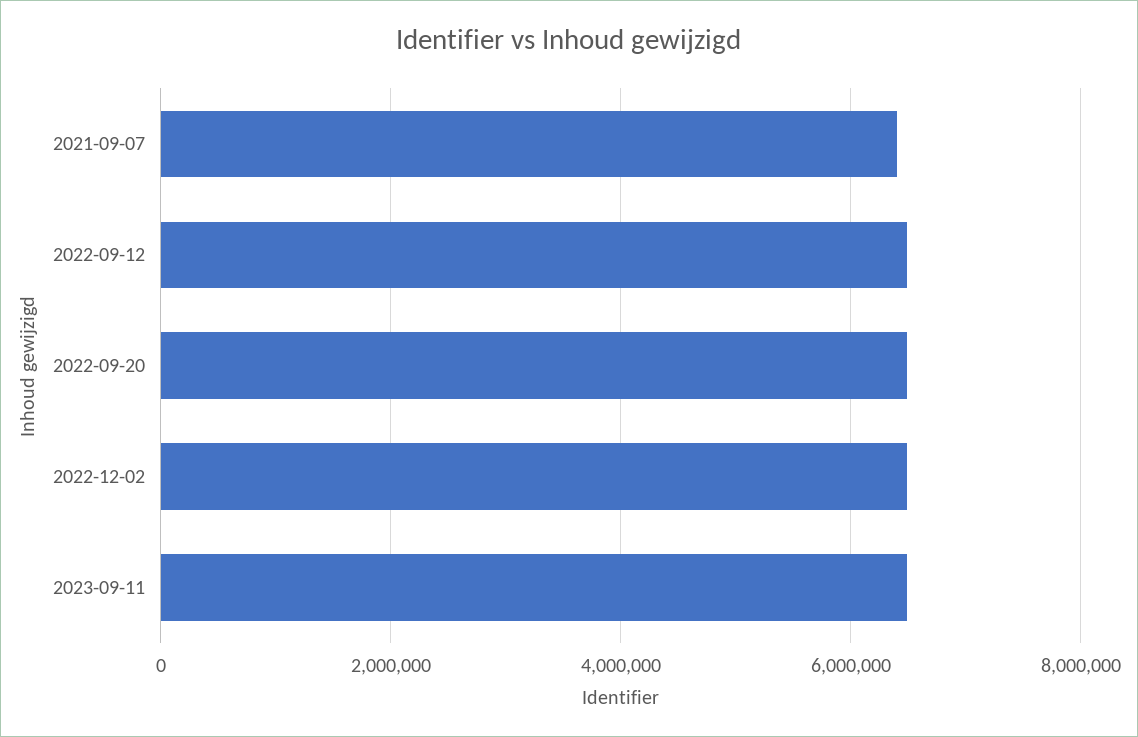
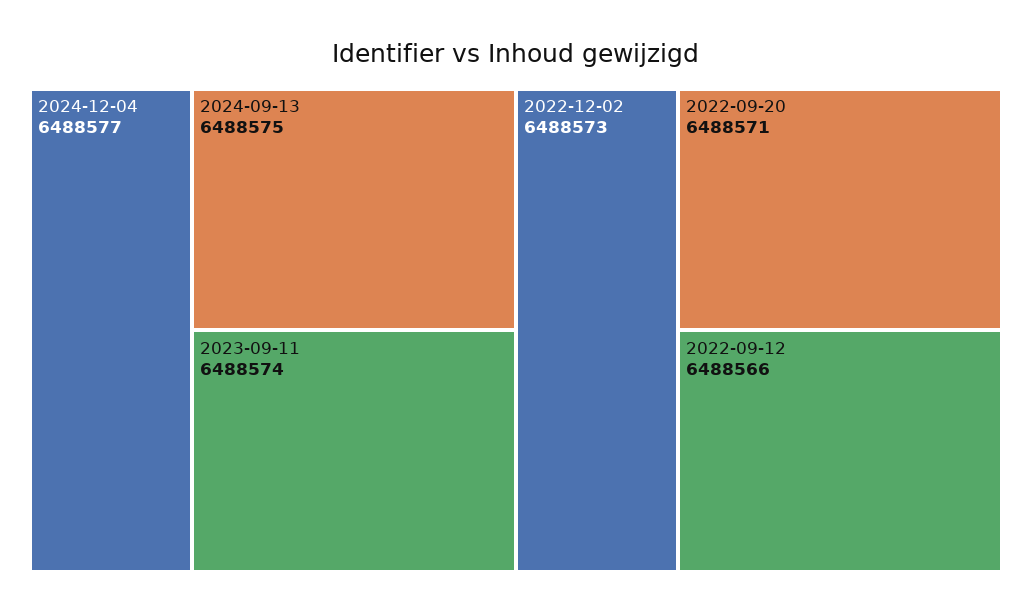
2021-09-07: 6400000 -> none
2024-12-04: none -> 6488577
2024-09-13: none -> 6488575

